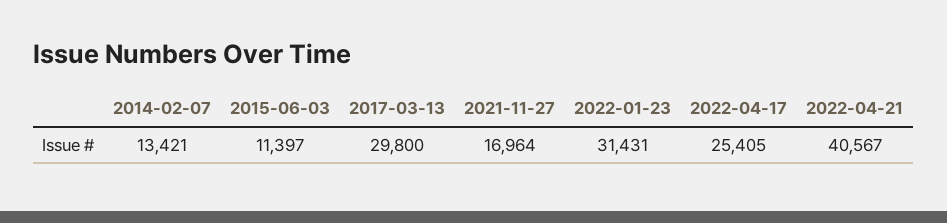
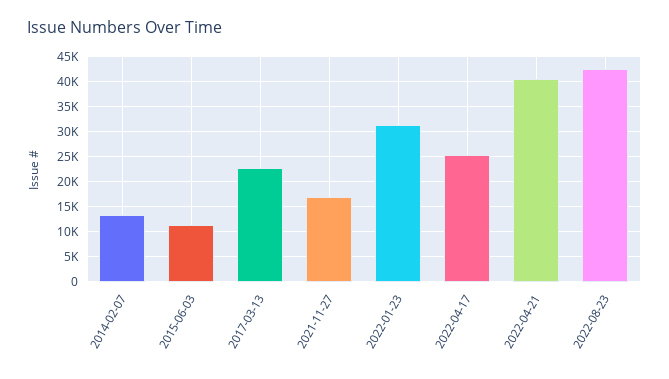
2017-03-13: 29800 -> 22500
2022-08-23: none -> 42500

